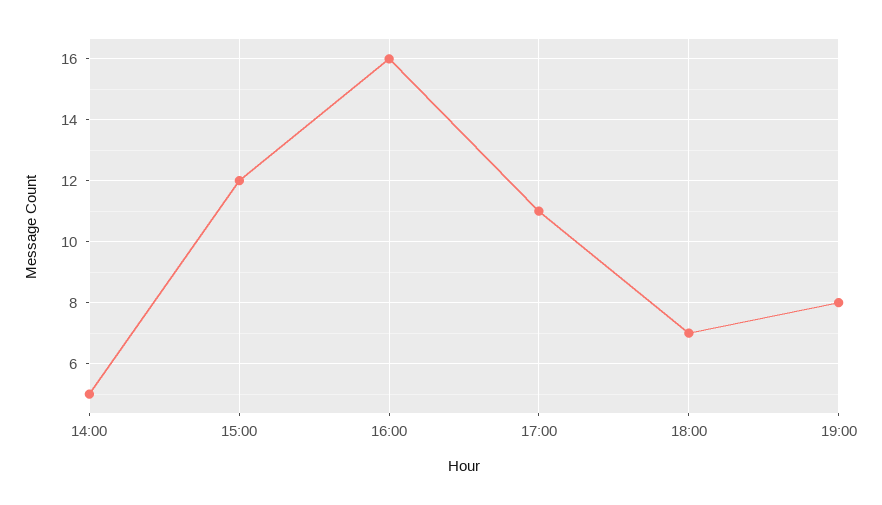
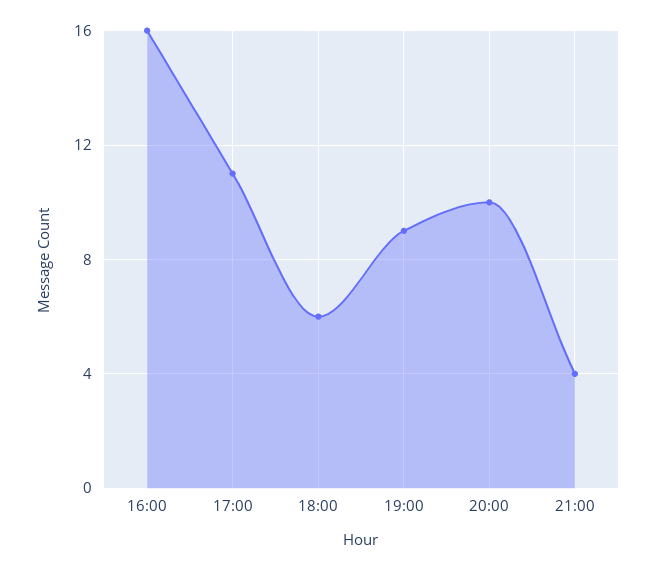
14:00: 5 -> none
15:00: 12 -> none
18:00: 7 -> 6
19:00: 8 -> 9
20:00: none -> 10
21:00: none -> 4

